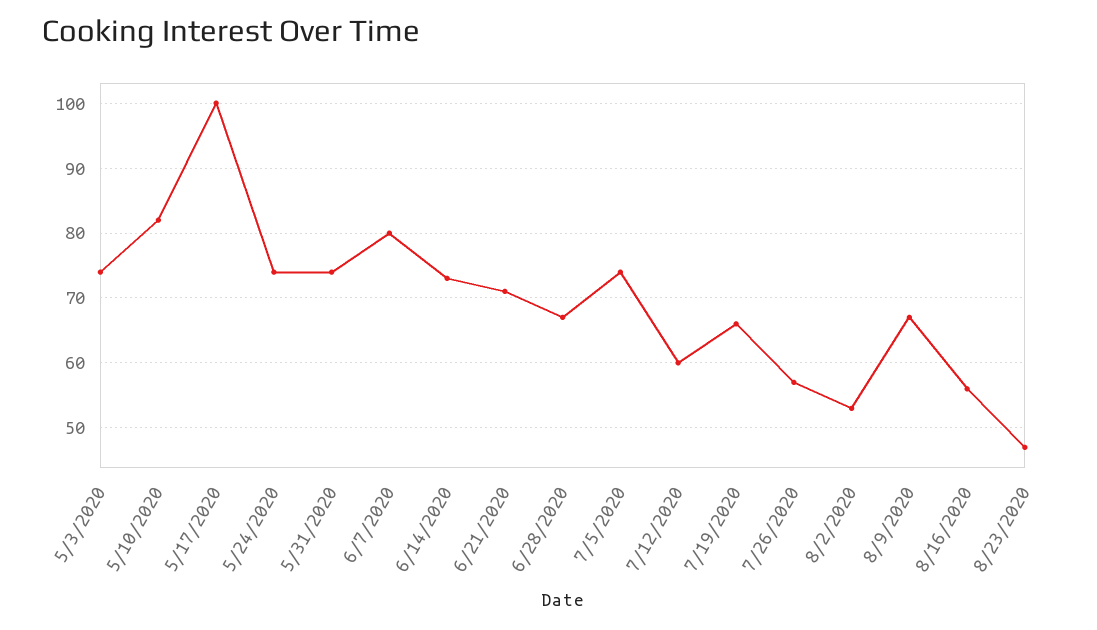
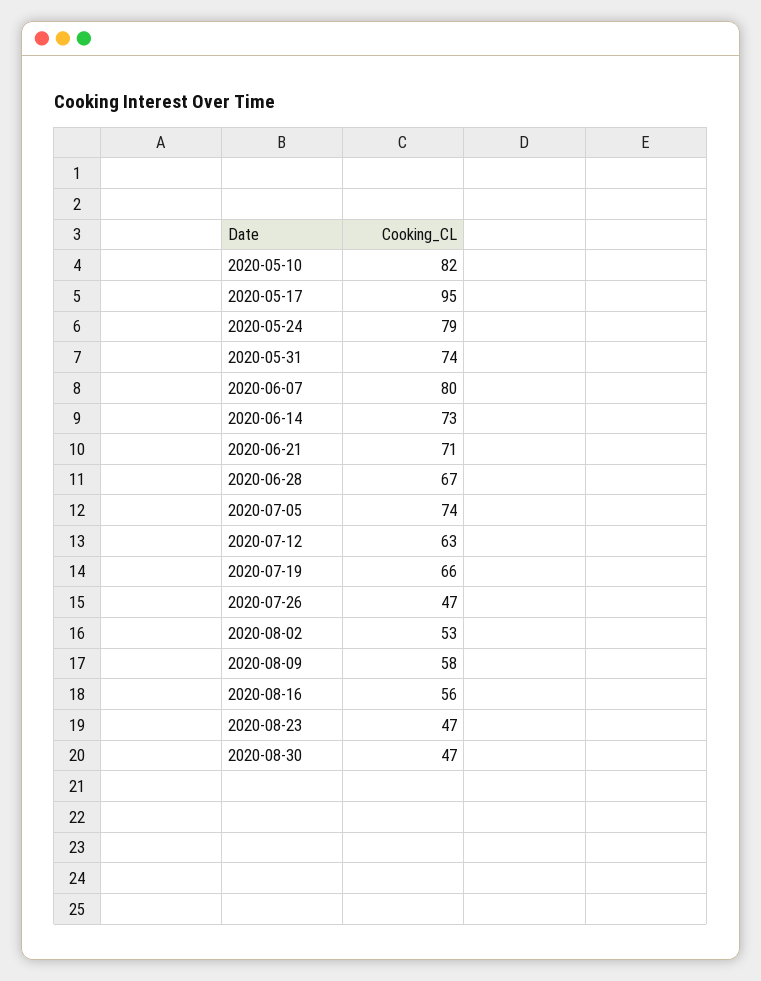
5/3/2020: 74 -> none
5/17/2020: 100 -> 95
5/24/2020: 74 -> 79
7/12/2020: 60 -> 63
7/26/2020: 57 -> 47
8/9/2020: 67 -> 58
2020-08-30: none -> 47

